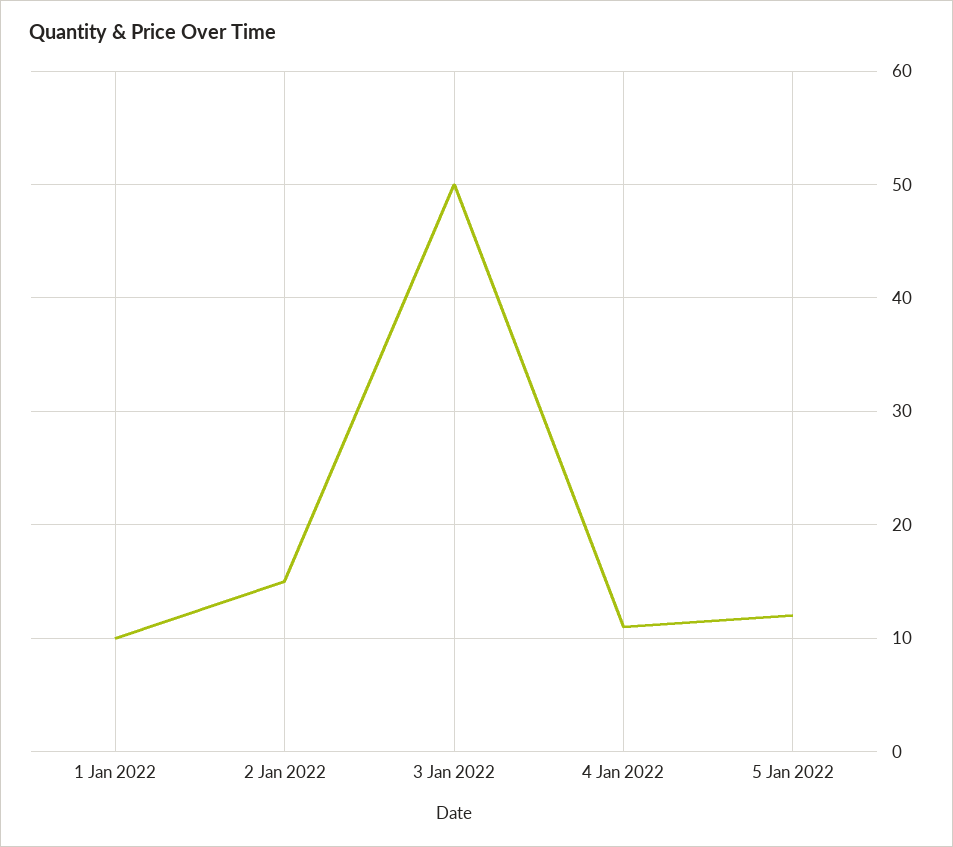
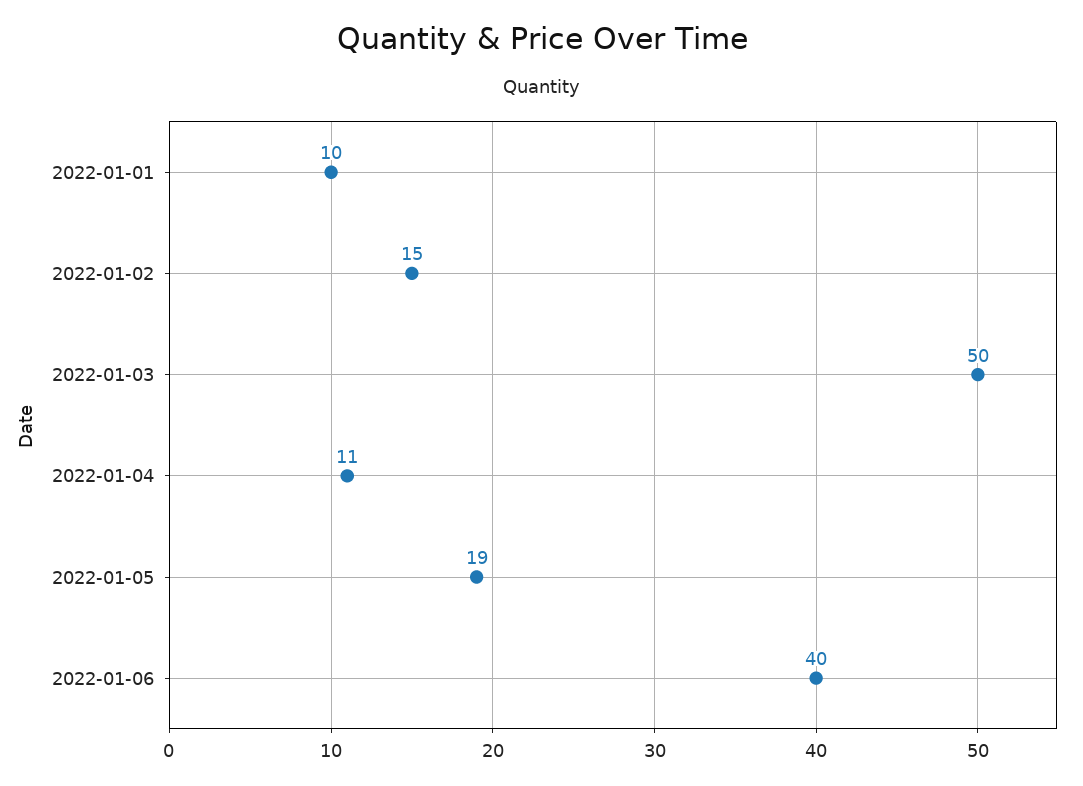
5 Jan 2022: 12 -> 19
2022-01-06: none -> 40

